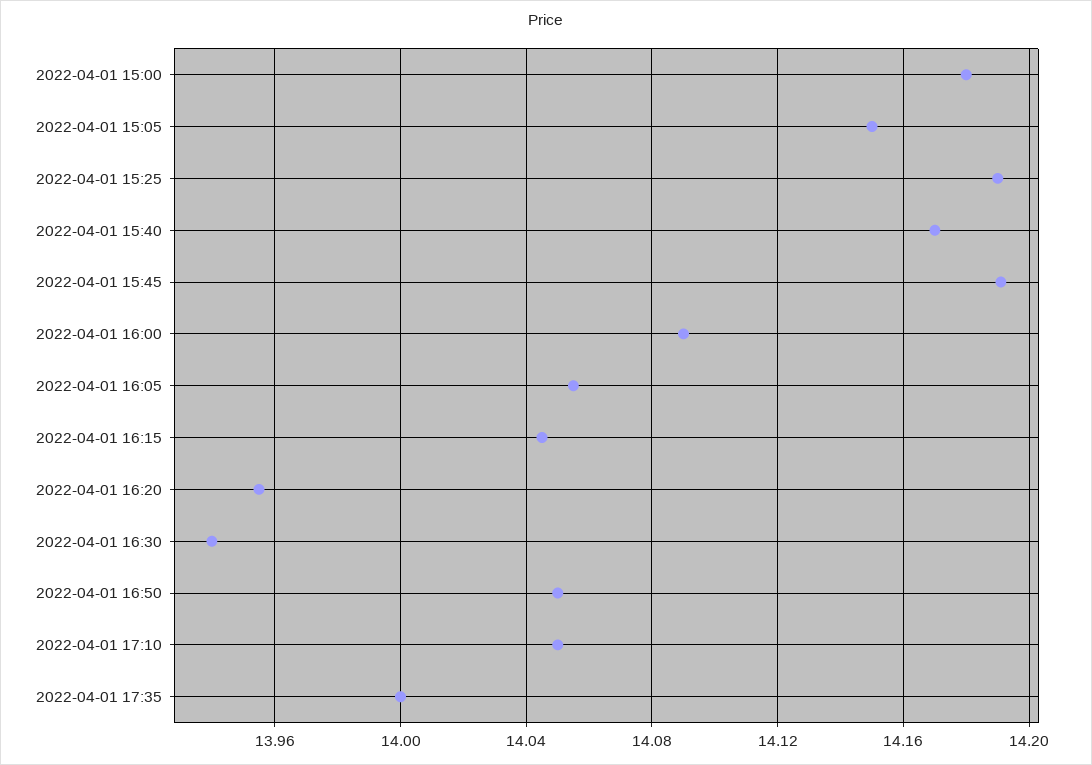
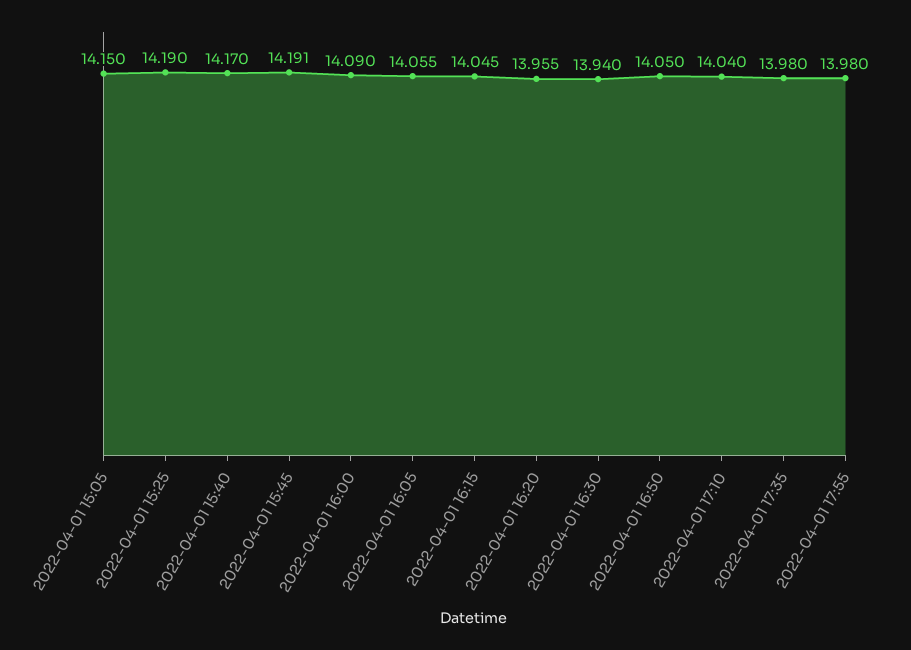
2022-04-01 15:00: 14.18 -> none
2022-04-01 17:10: 14.05 -> 14.04
2022-04-01 17:35: 14 -> 13.98
2022-04-01 17:55: none -> 13.98

